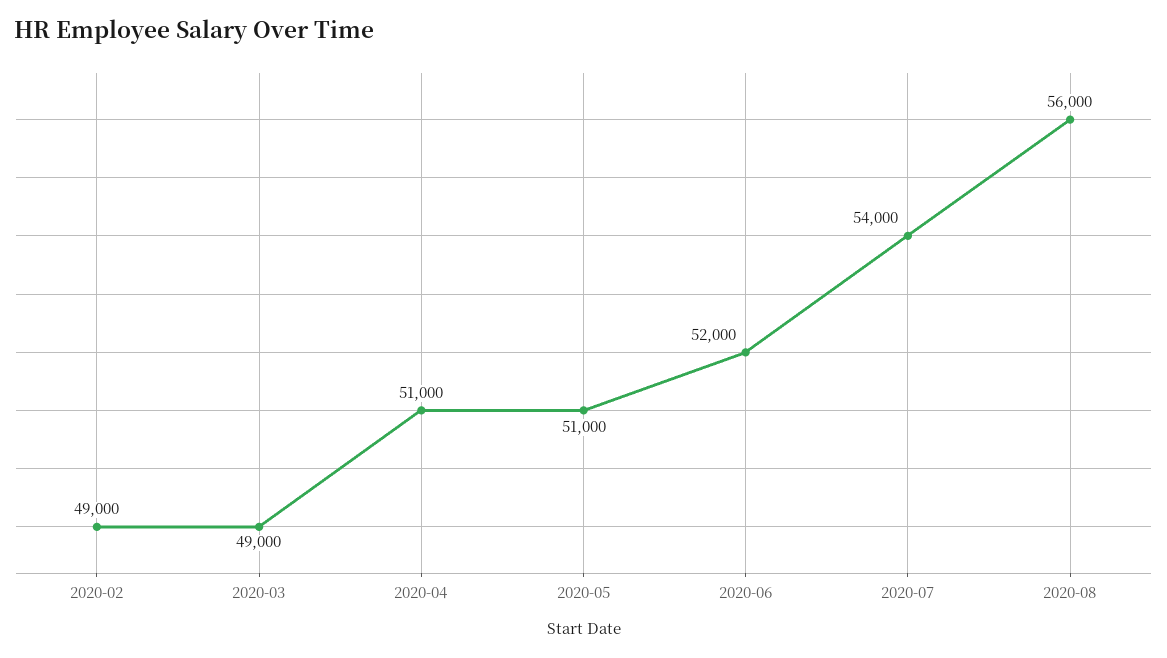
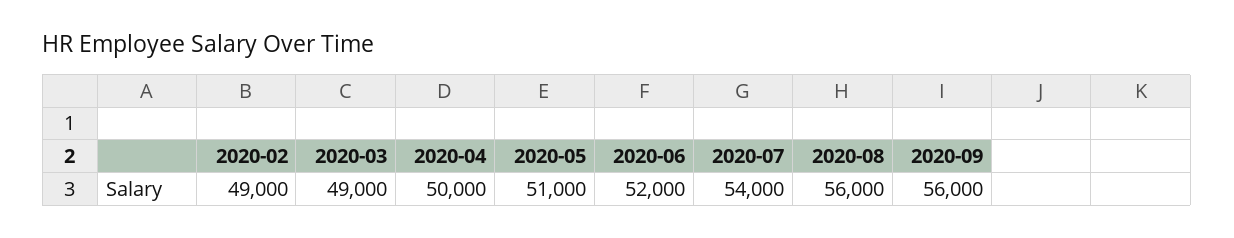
2020-04: 51000 -> 50000
2020-09: none -> 56000

